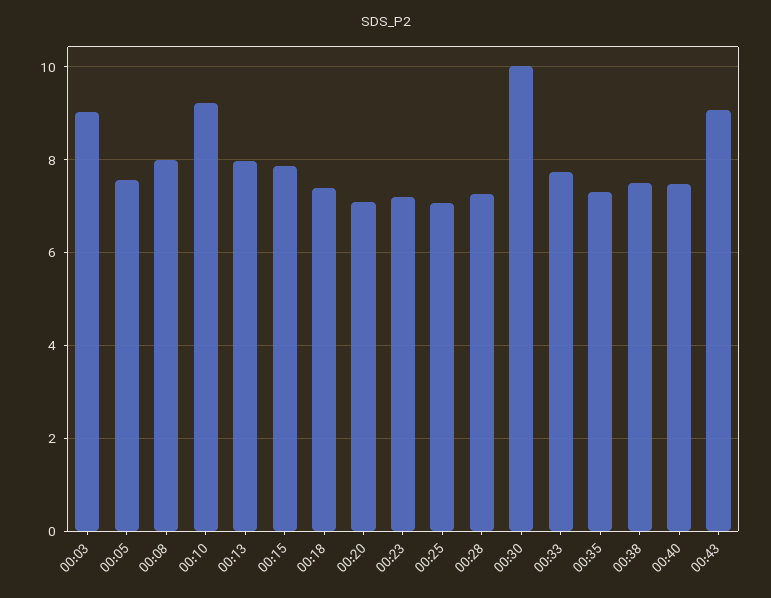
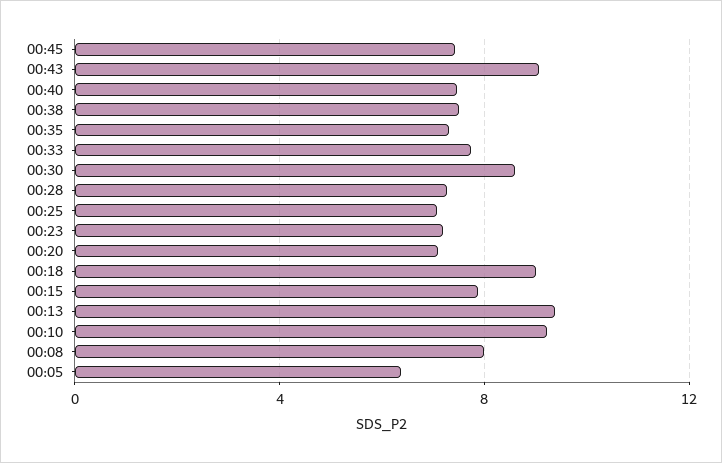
00:03: 9 -> none
00:05: 7.6 -> 6.5
00:13: 8 -> 9.5
00:18: 7.4 -> 9
00:30: 10 -> 8.5
00:45: none -> 7.5

